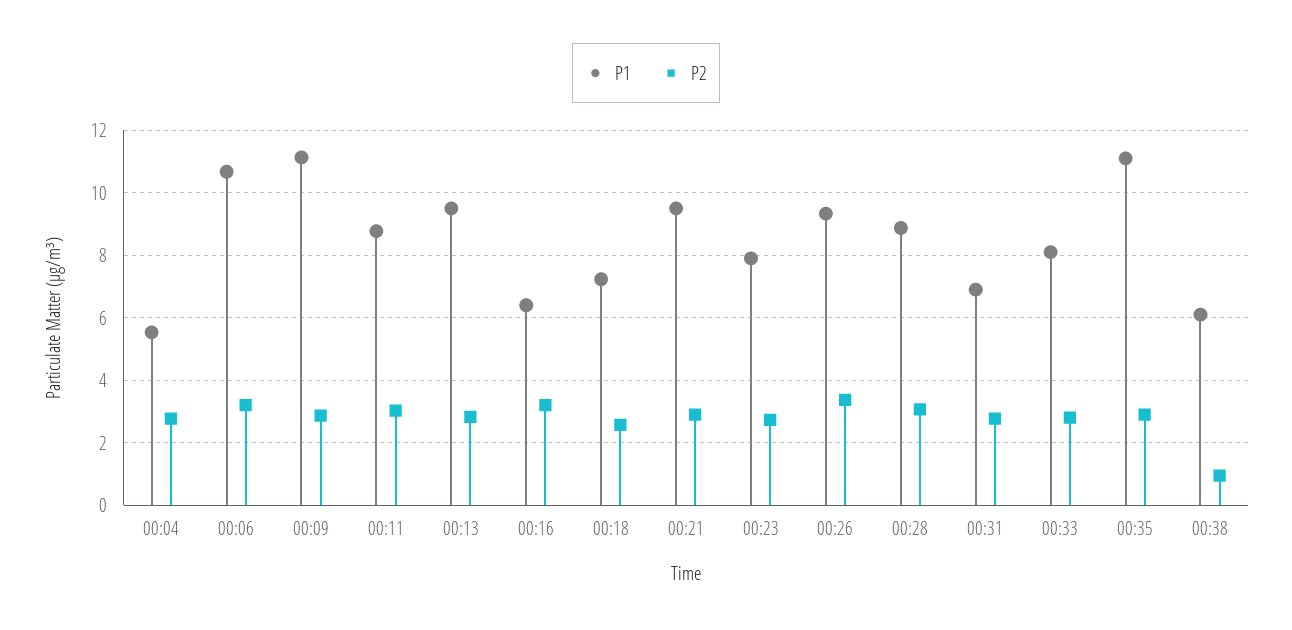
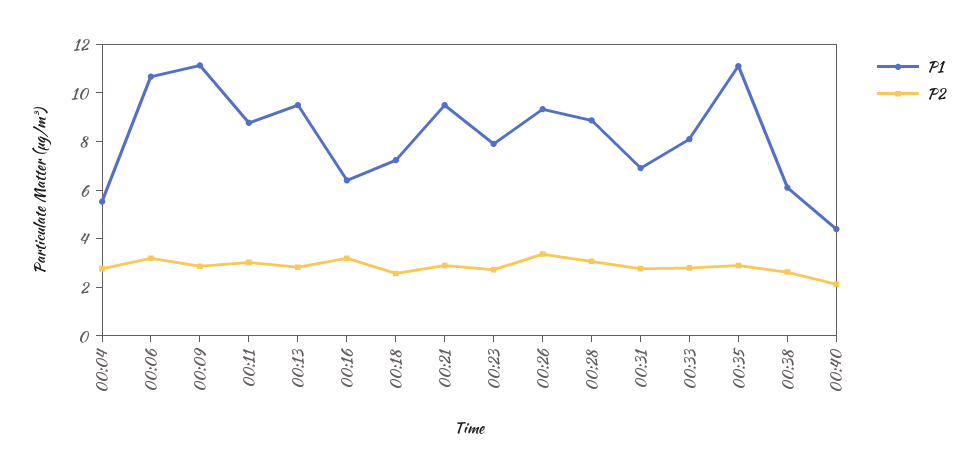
P2, 00:38: 1 -> 2.5
P1, 00:40: none -> 4.5
P2, 00:40: none -> 2

